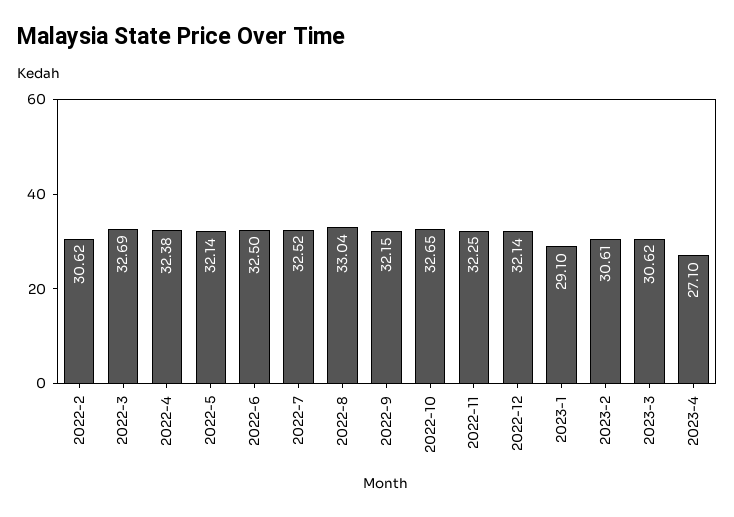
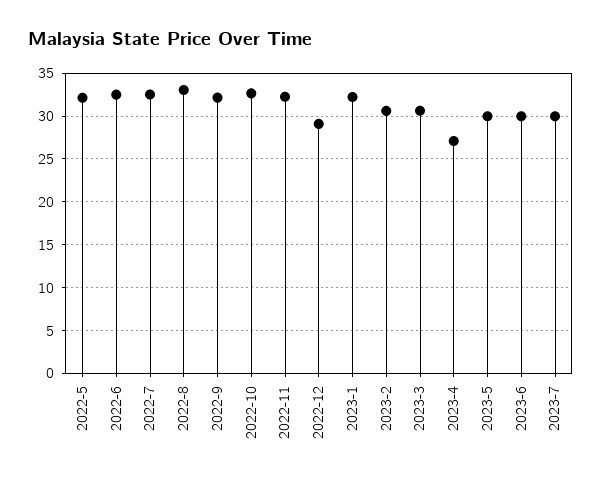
2022-2: 30.62 -> none
2022-3: 32.69 -> none
2022-4: 32.38 -> none
2022-12: 32.14 -> 29
2023-1: 29.1 -> 32
2023-5: none -> 30
2023-6: none -> 30
2023-7: none -> 30

